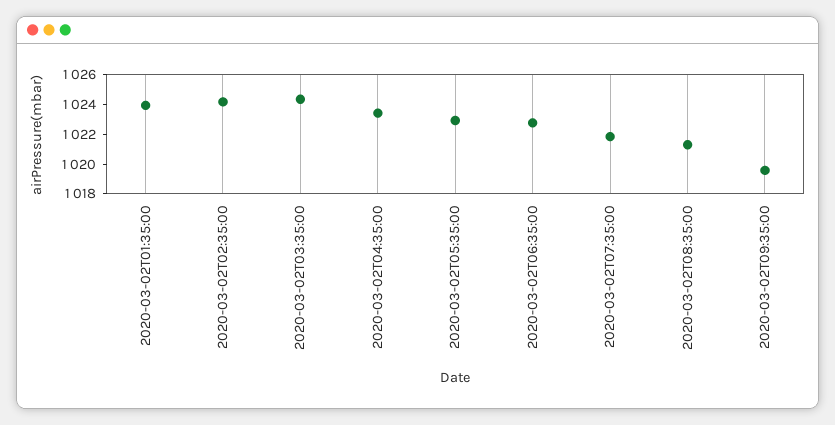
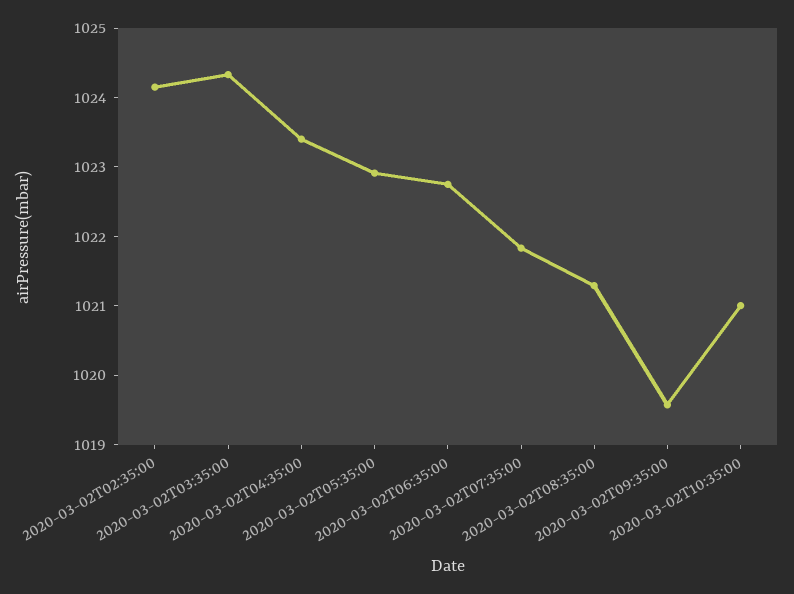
2020-03-02T01:35:00: 1024 -> none
2020-03-02T10:35:00: none -> 1021

